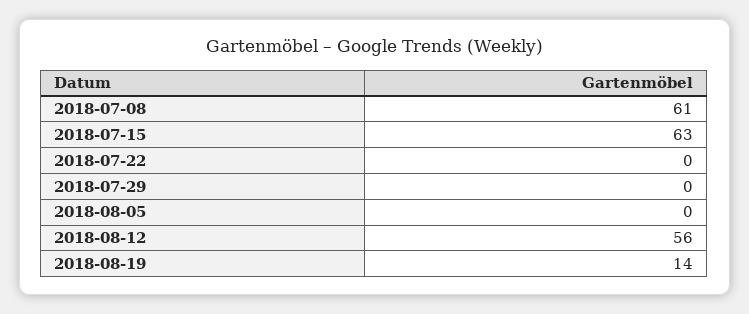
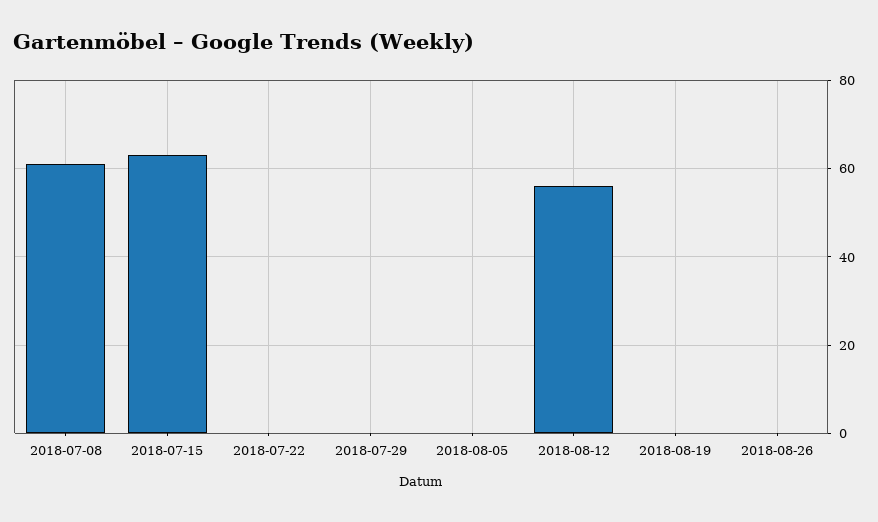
2018-08-19: 14 -> 0
2018-08-26: none -> 0

